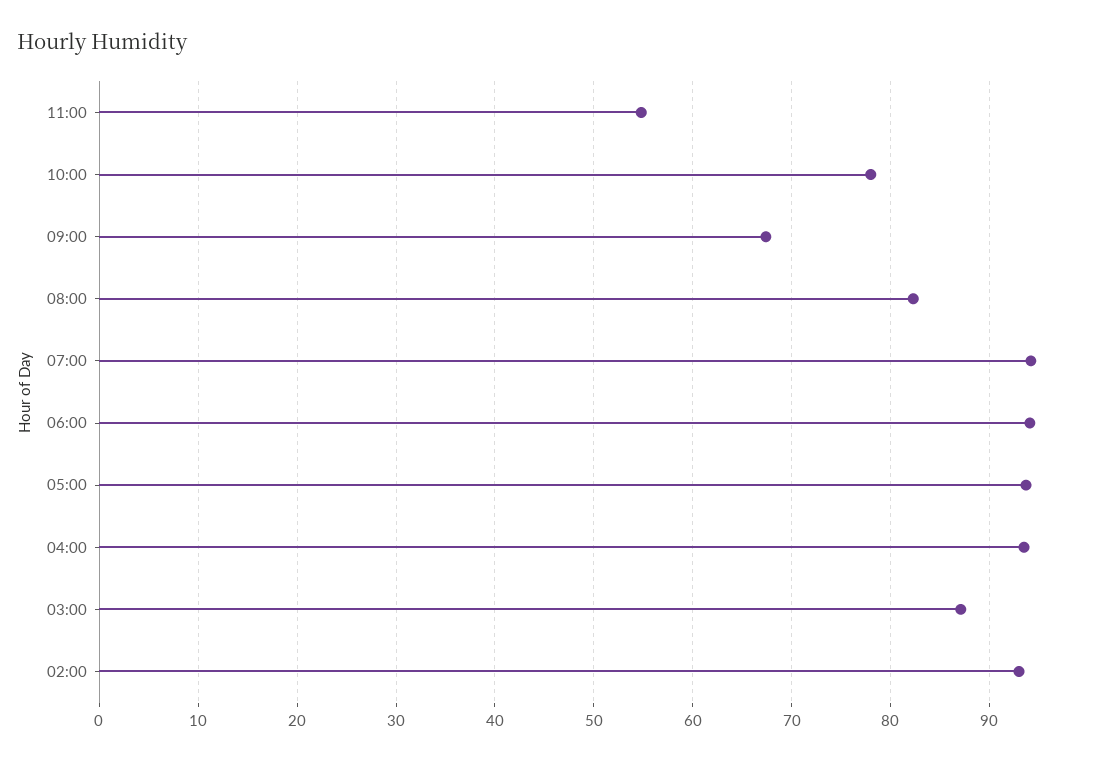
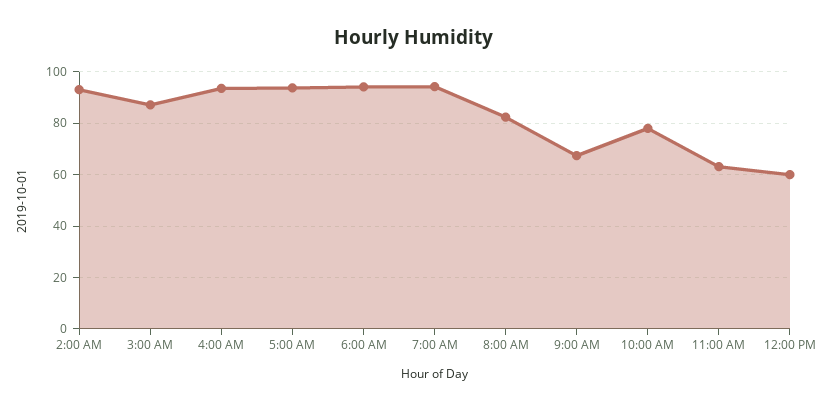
11:00: 55 -> 62.5
12:00 PM: none -> 60

